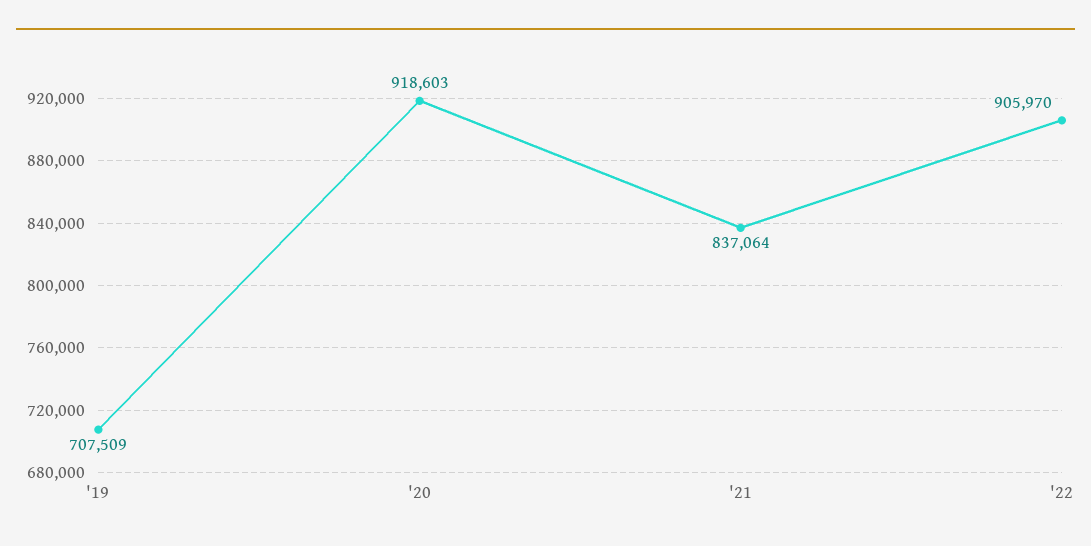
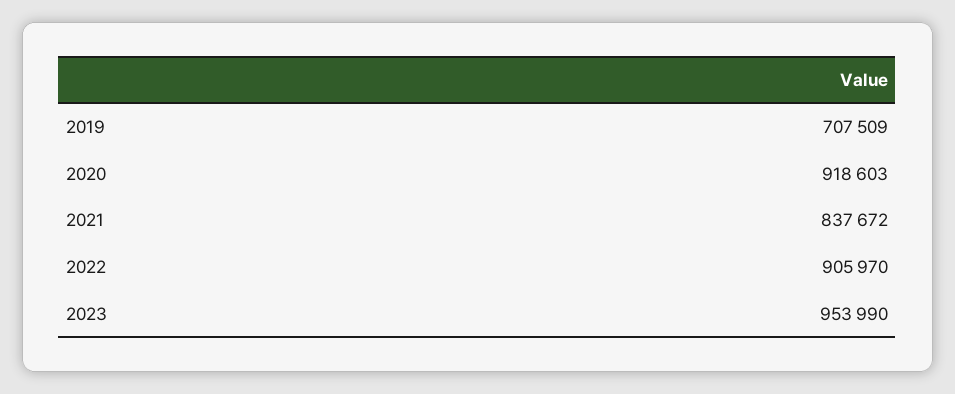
'21: 837064 -> 837672
2023: none -> 953990

